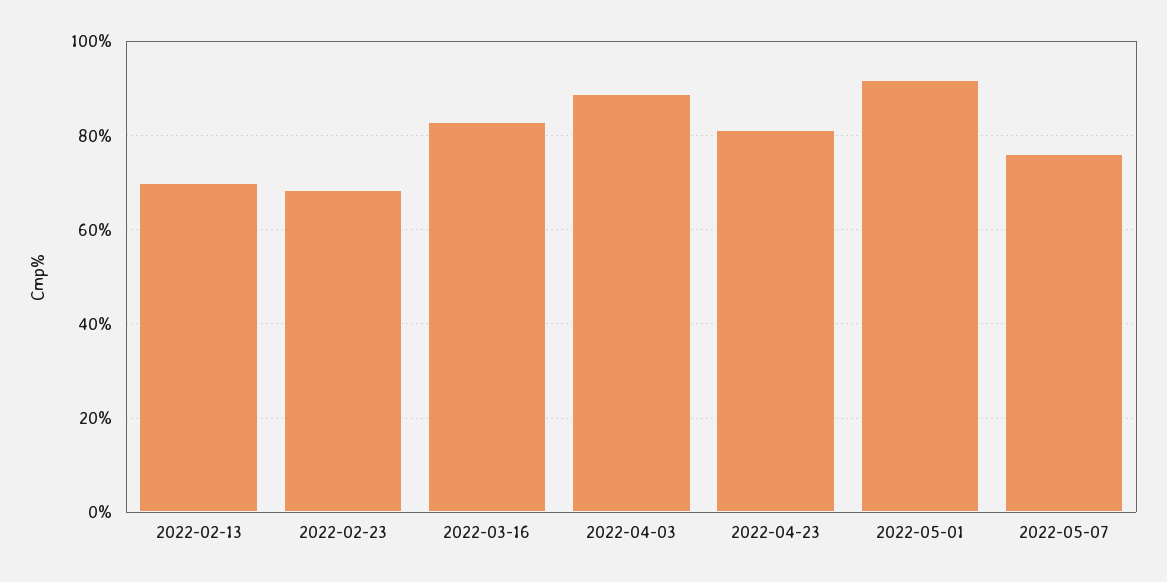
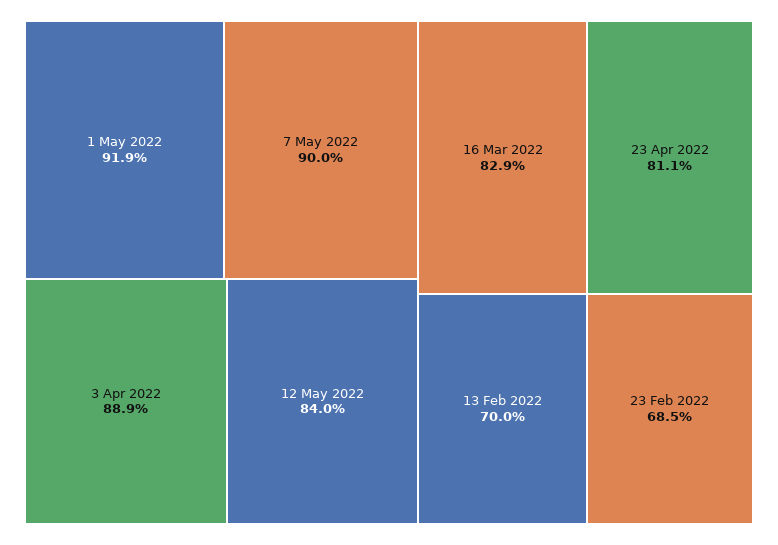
2022-05-07: 76 -> 90
12 May 2022: none -> 84

